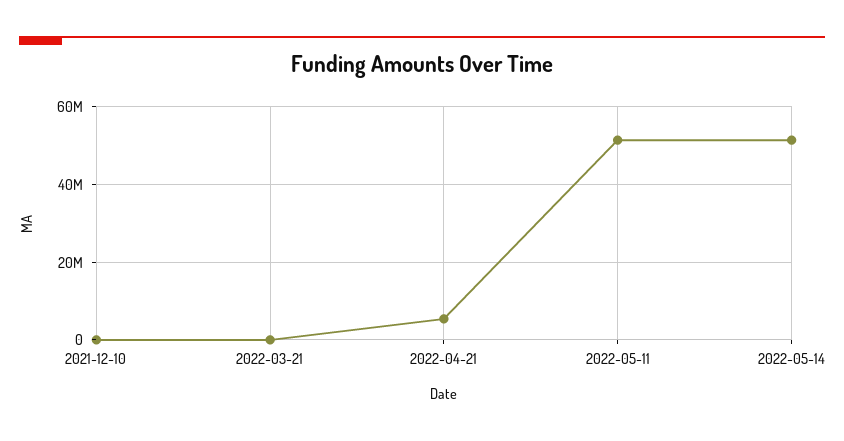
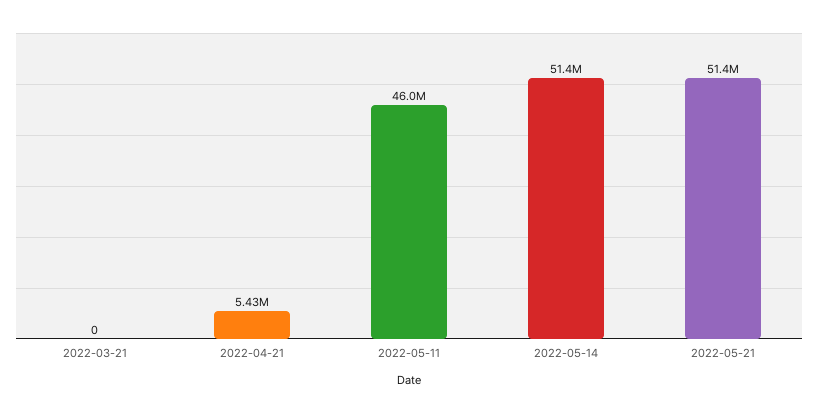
2021-12-10: 0 -> none
2022-05-11: 52000000 -> 46000000
2022-05-21: none -> 51400000

